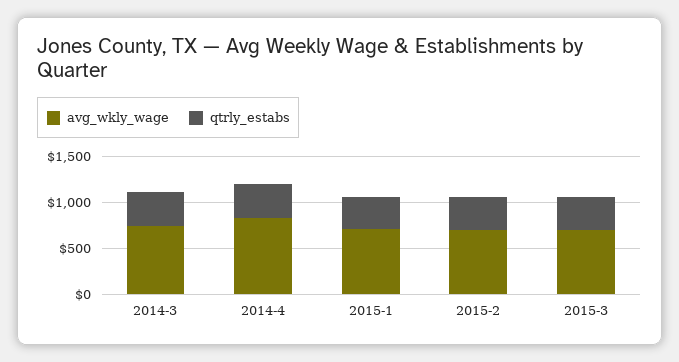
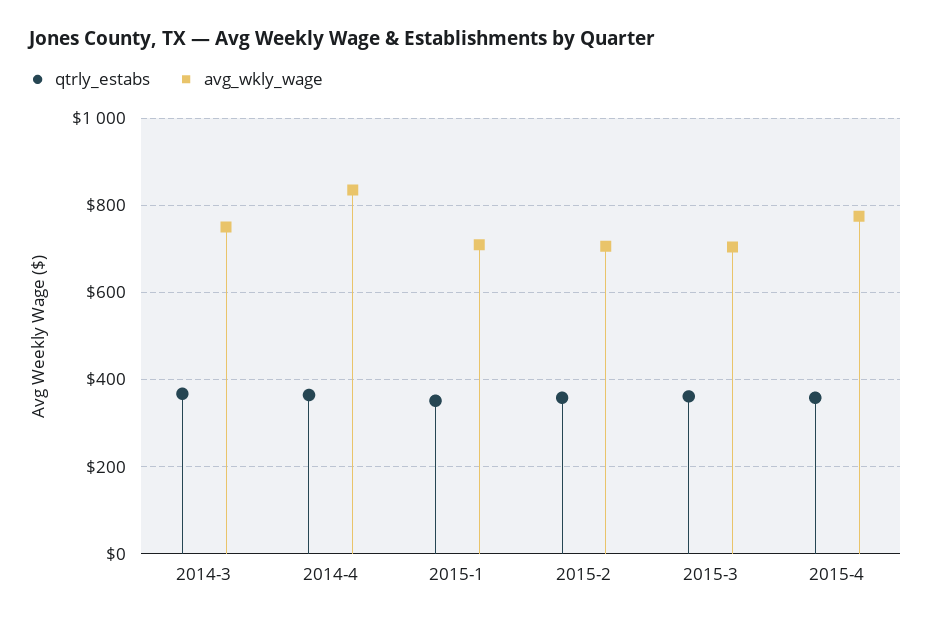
qtrly_estabs, 2015-4: none -> 360
avg_wkly_wage, 2015-4: none -> 780

